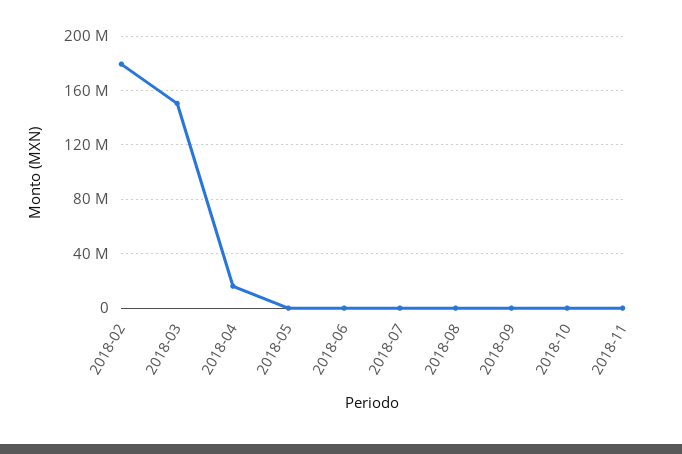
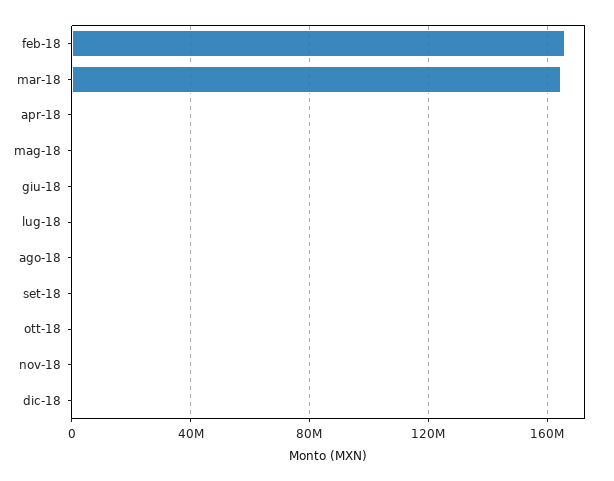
2018-02: 180000000 -> 165000000
2018-03: 150000000 -> 165000000
2018-04: 15000000 -> 0
dic-18: none -> 0

